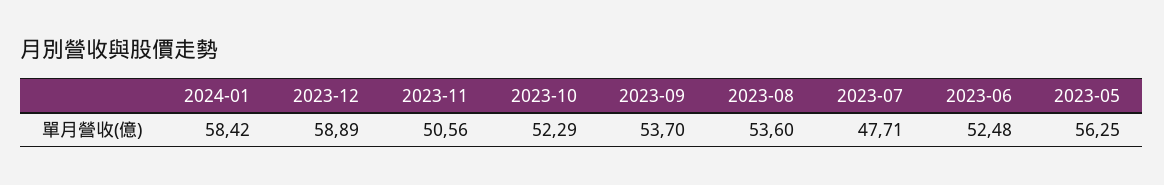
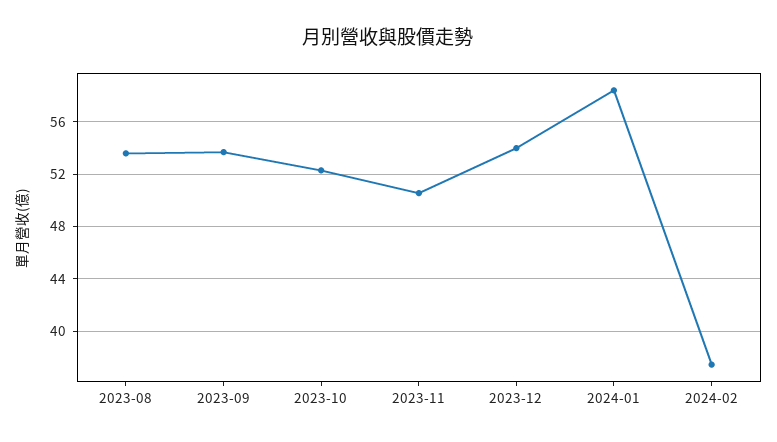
2023-12: 58.89 -> 54
2023-07: 47.71 -> none
2023-06: 52.48 -> none
2023-05: 56.25 -> none
2024-02: none -> 37.5

